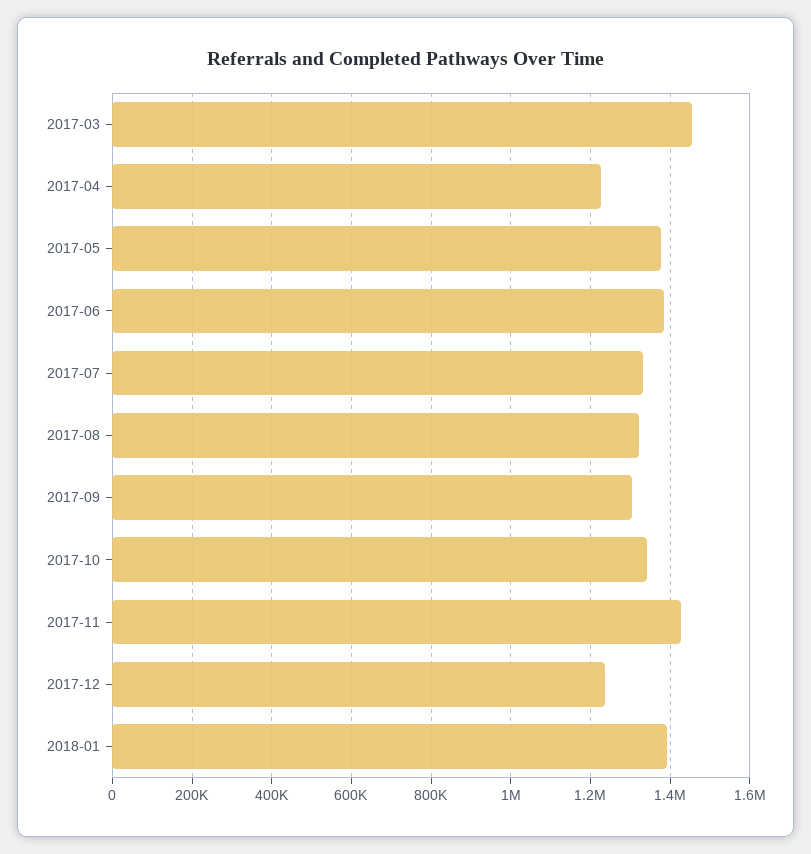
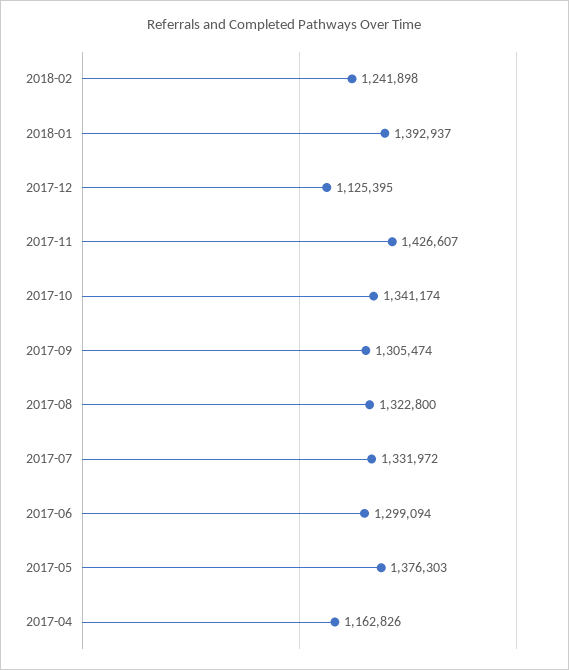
2017-03: 1460000 -> none
2017-04: 1220000 -> 1162826
2017-06: 1380000 -> 1299094
2017-12: 1240000 -> 1125395
2018-02: none -> 1241898

